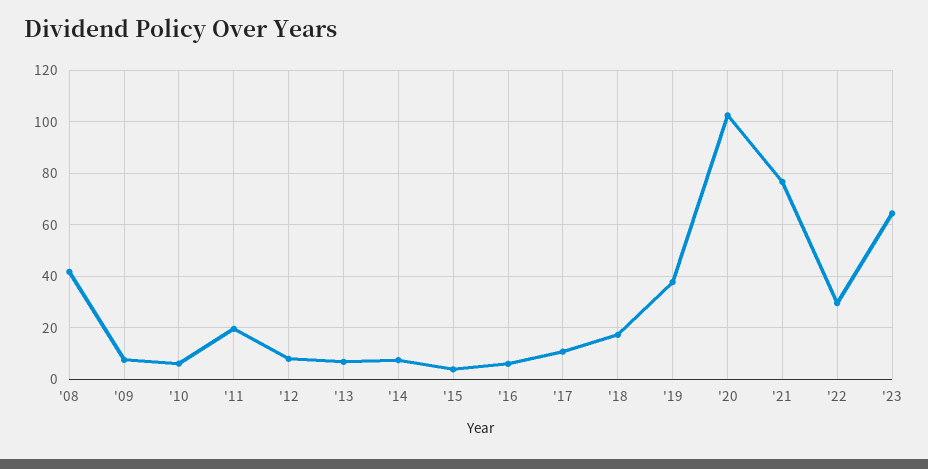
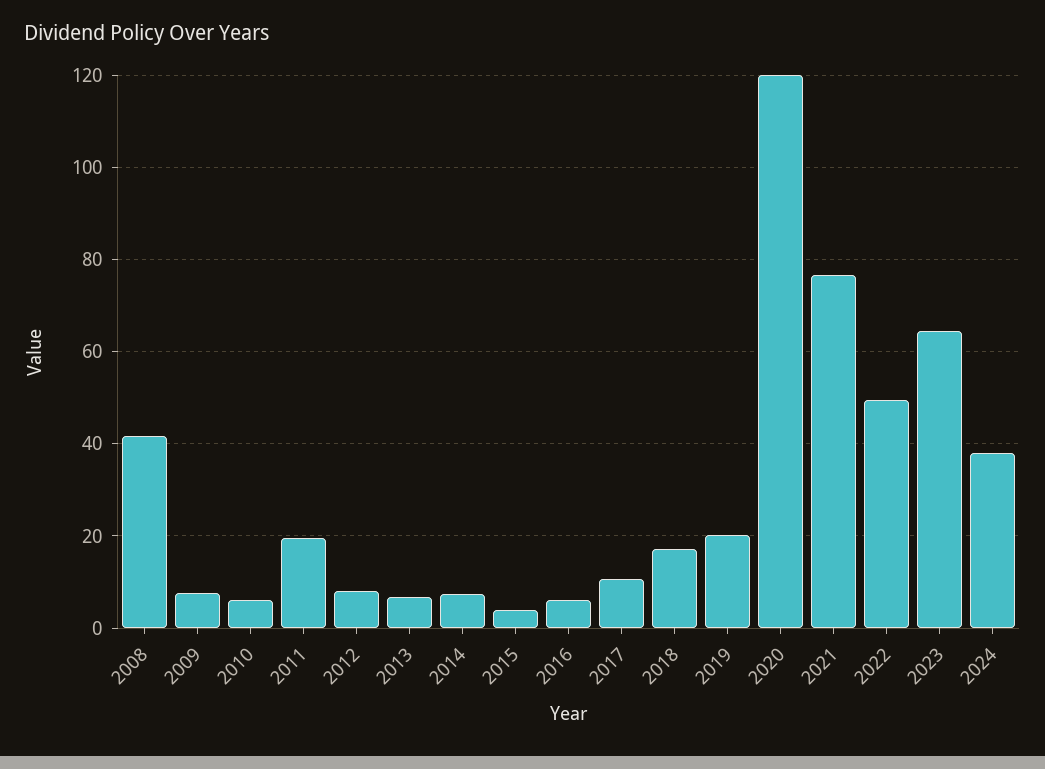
'19: 37.5 -> 20
'20: 102.5 -> 120
'22: 30 -> 50
2024: none -> 38

